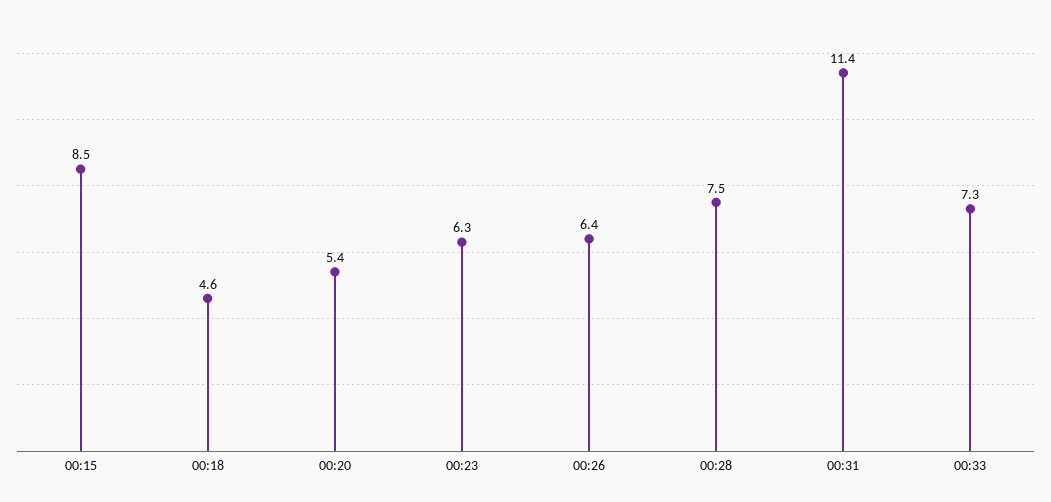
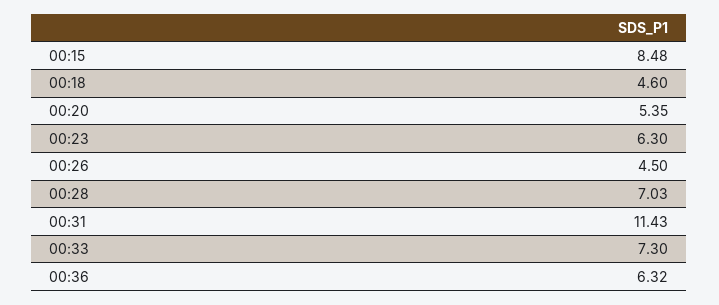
00:26: 6.4 -> 4.5
00:28: 7.5 -> 7.03
00:36: none -> 6.32

